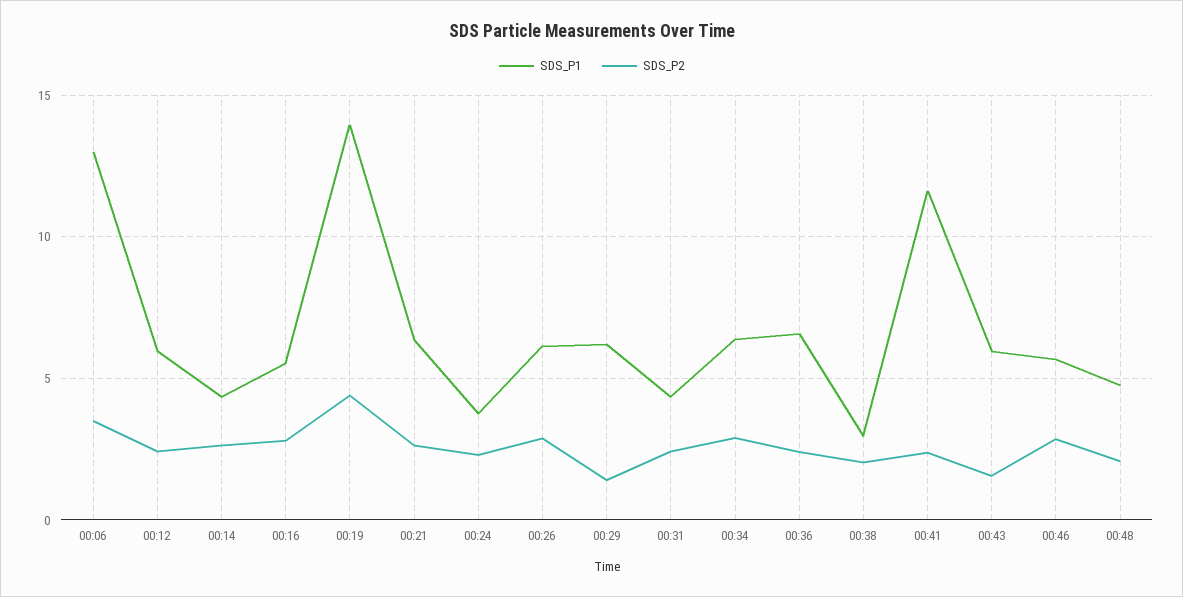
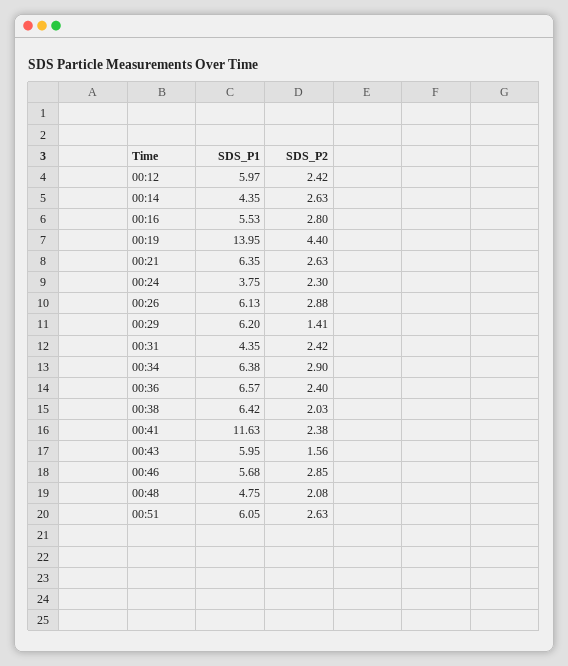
SDS_P1, 00:06: 13 -> none
SDS_P2, 00:06: 3.5 -> none
SDS_P1, 00:38: 3 -> 6.42
SDS_P1, 00:51: none -> 6.05
SDS_P2, 00:51: none -> 2.63

